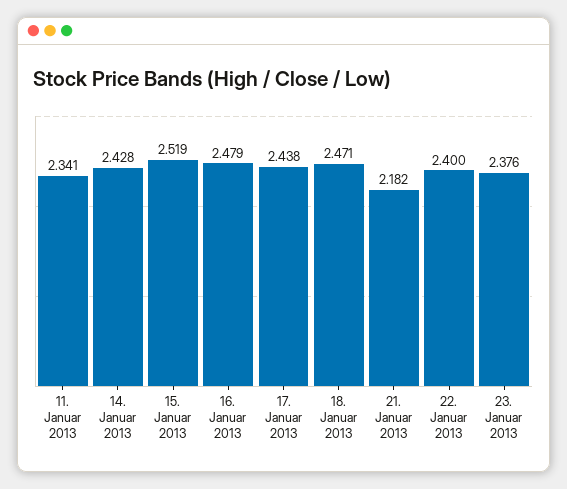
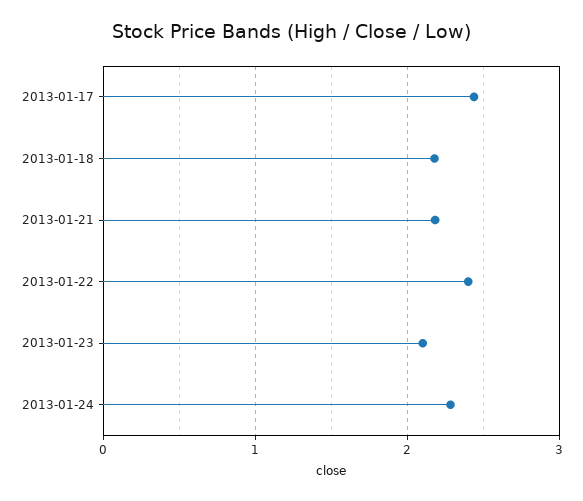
11. Januar 2013: 2.341 -> none
14. Januar 2013: 2.428 -> none
15. Januar 2013: 2.519 -> none
16. Januar 2013: 2.479 -> none
18. Januar 2013: 2.471 -> 2.2
23. Januar 2013: 2.376 -> 2.1
2013-01-24: none -> 2.3

